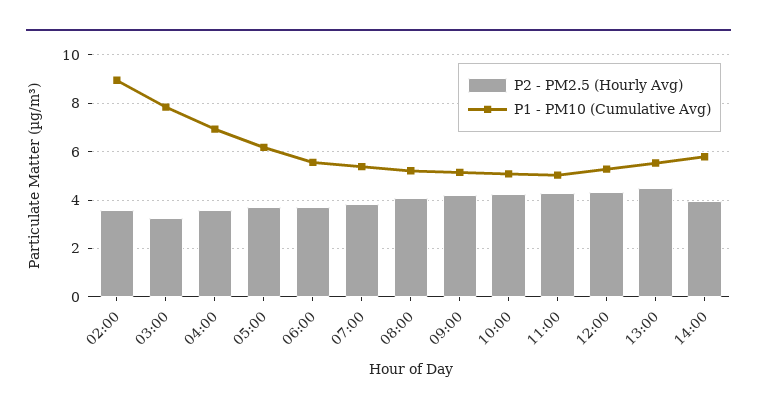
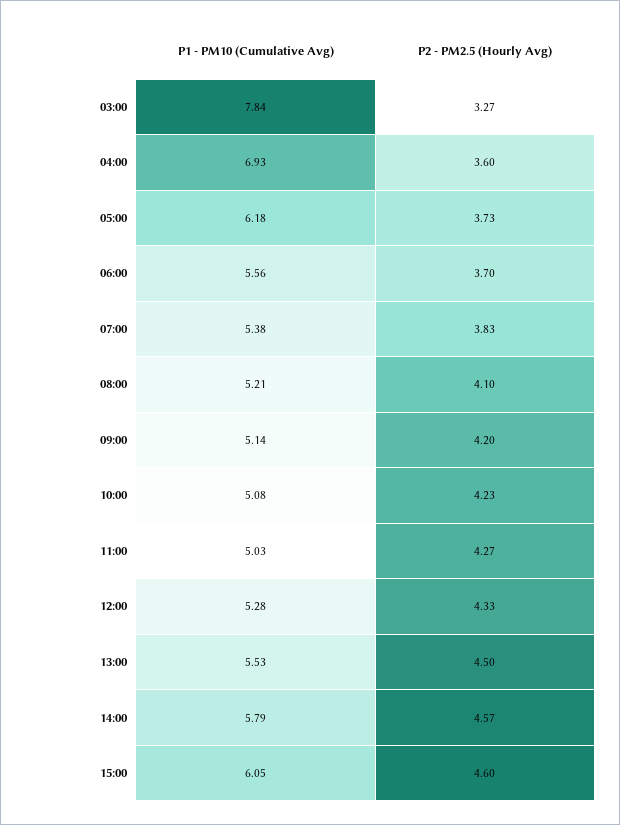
P2 - PM2.5 (Hourly Avg), 02:00: 3.5 -> none
P1 - PM10 (Cumulative Avg), 02:00: 9 -> none
P2 - PM2.5 (Hourly Avg), 14:00: 4 -> 4.57
P1 - PM10 (Cumulative Avg), 15:00: none -> 6.05
P2 - PM2.5 (Hourly Avg), 15:00: none -> 4.6

